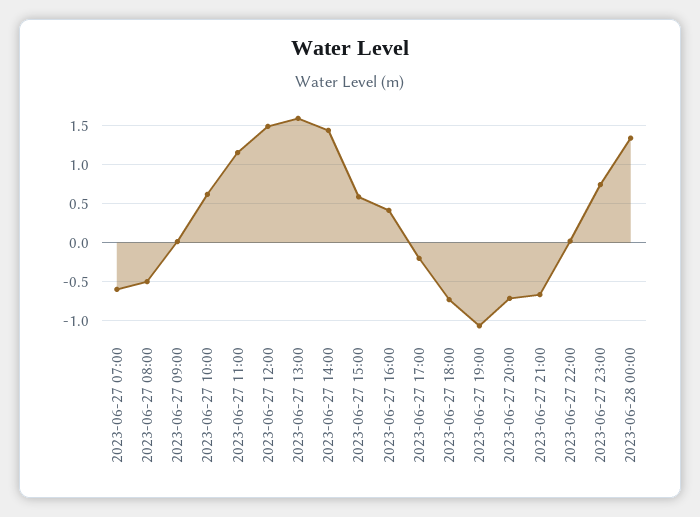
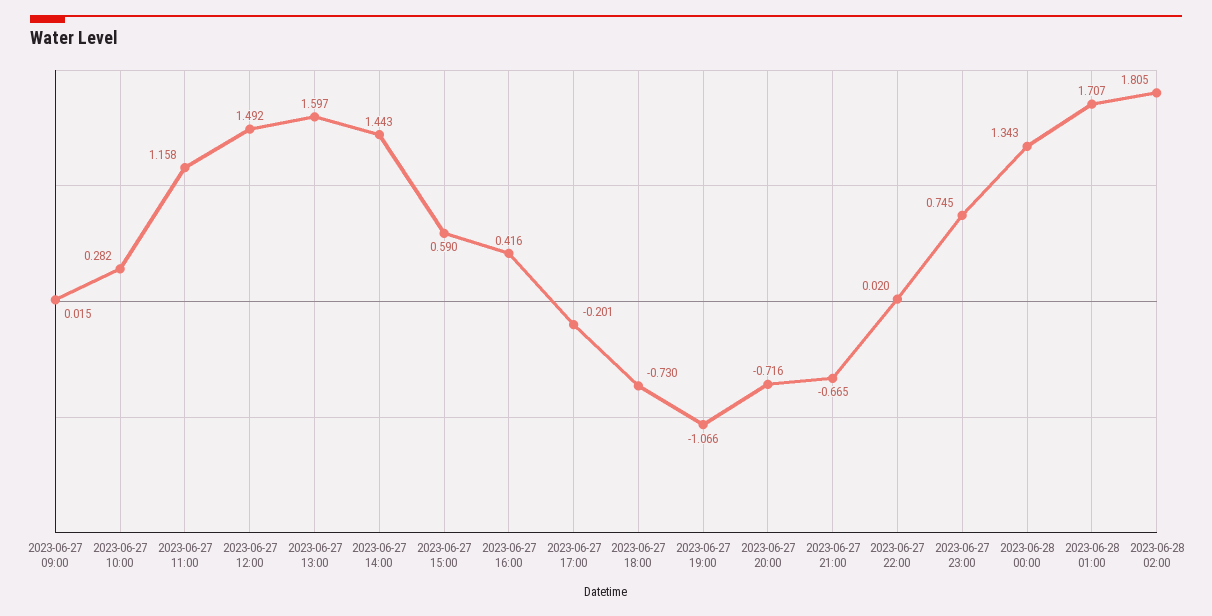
2023-06-27 07:00: -0.6 -> none
2023-06-27 08:00: -0.5 -> none
2023-06-27 10:00: 0.6 -> 0.282
2023-06-28 01:00: none -> 1.707
2023-06-28 02:00: none -> 1.805

